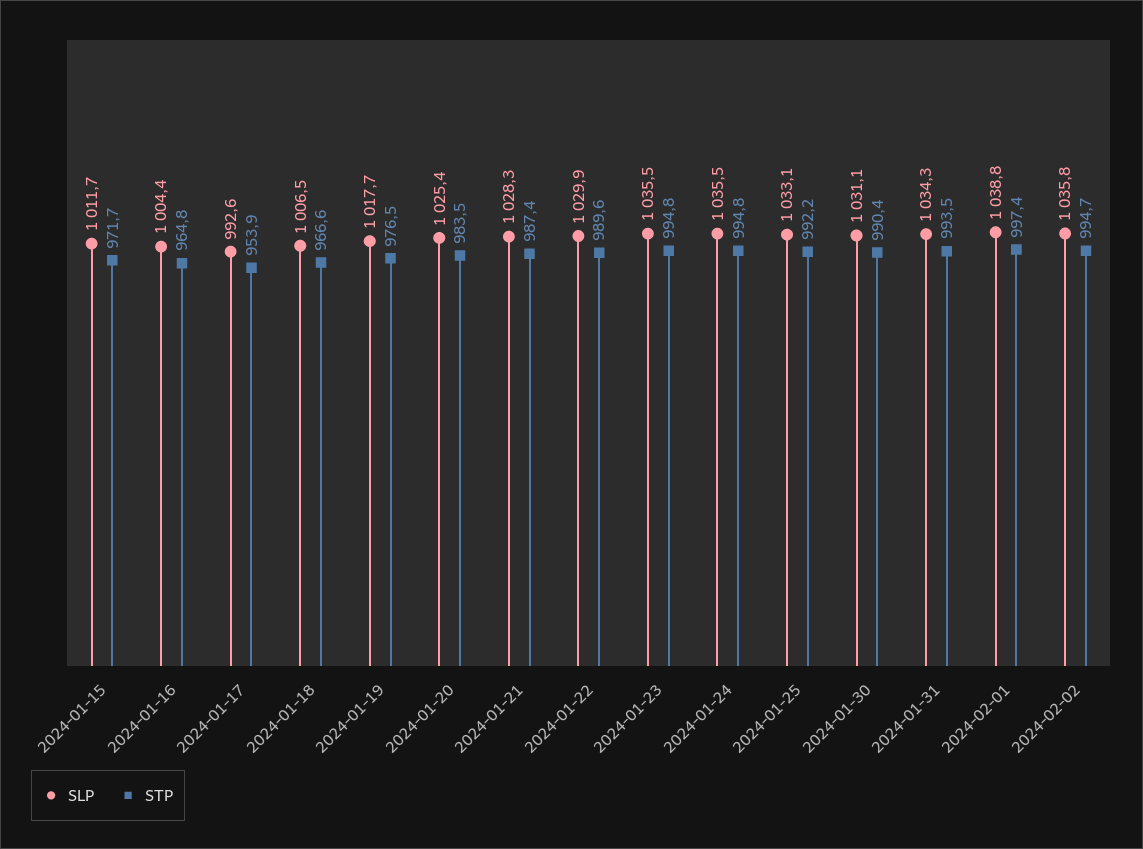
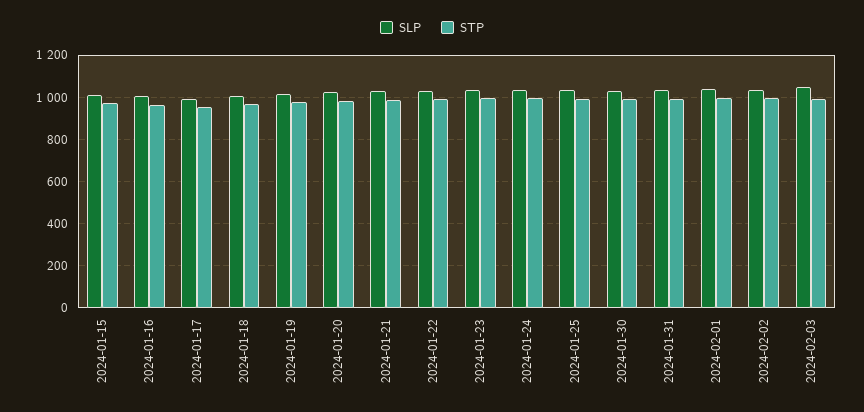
SLP, 2024-02-03: none -> 1050
STP, 2024-02-03: none -> 1000

